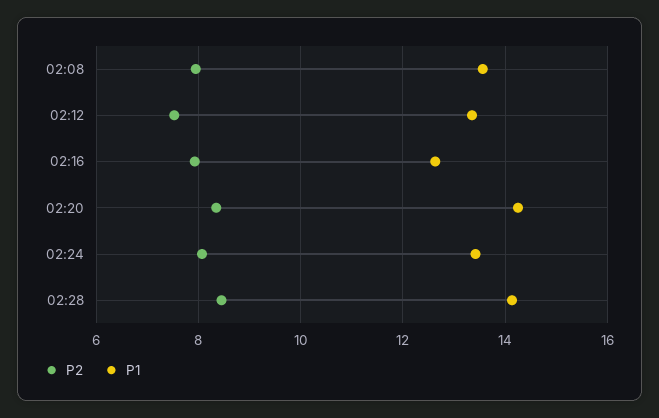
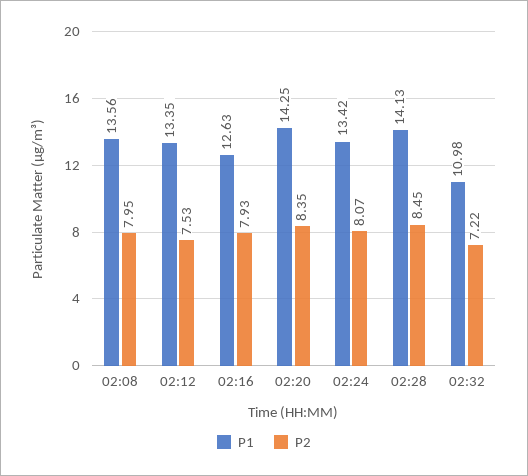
P1, 02:32: none -> 10.98
P2, 02:32: none -> 7.22

